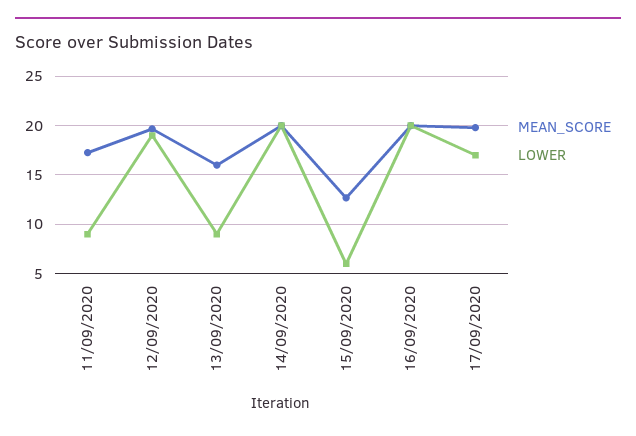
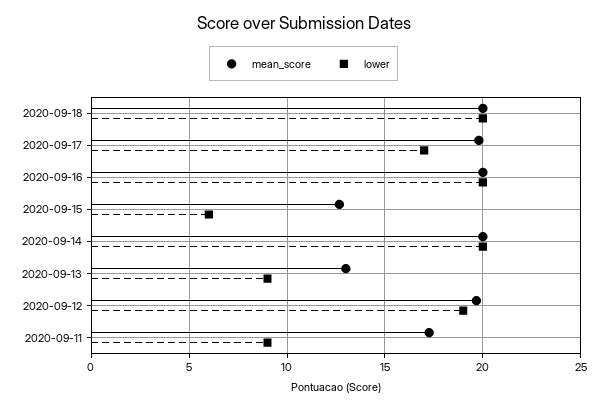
MEAN_SCORE, 13/09/2020: 16 -> 13
MEAN_SCORE, 2020-09-18: none -> 20
LOWER, 2020-09-18: none -> 20

